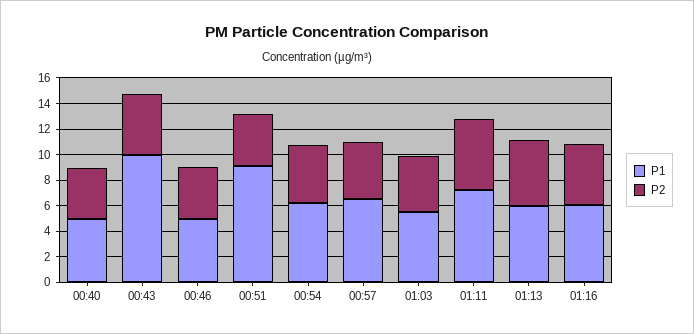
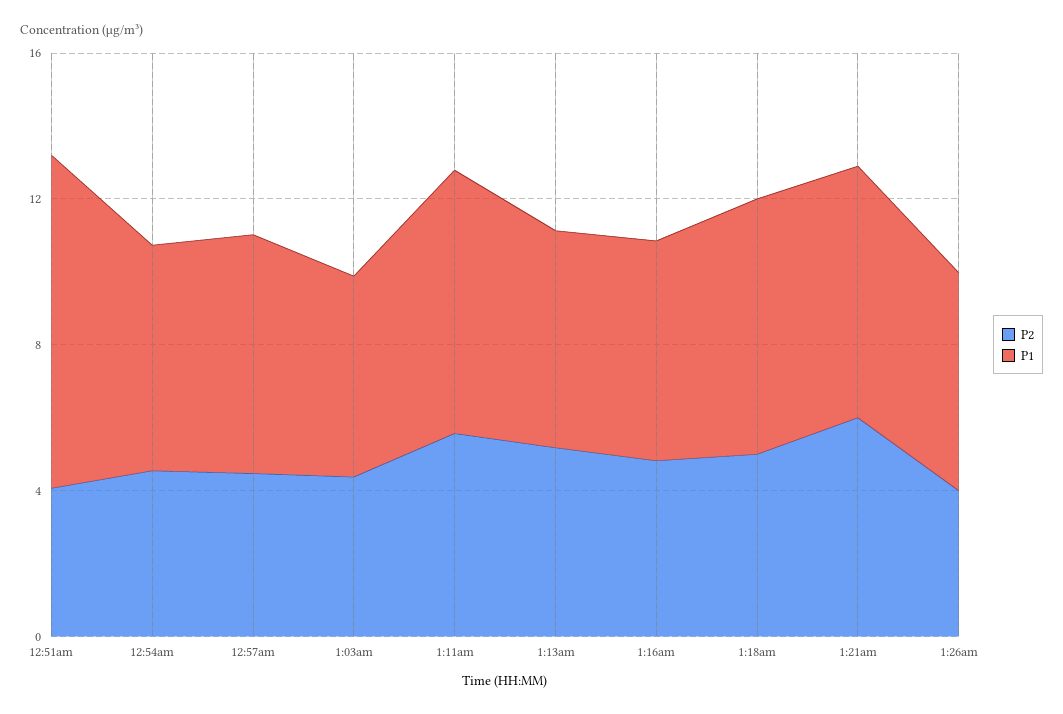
P1, 00:40: 5 -> none
P2, 00:40: 4 -> none
P1, 00:43: 10 -> none
P2, 00:43: 5 -> none
P1, 00:46: 5 -> none
P2, 00:46: 4 -> none
P2, 1:18am: none -> 5
P1, 1:18am: none -> 7
P2, 1:21am: none -> 6
P1, 1:21am: none -> 7
P2, 1:26am: none -> 4
P1, 1:26am: none -> 6

